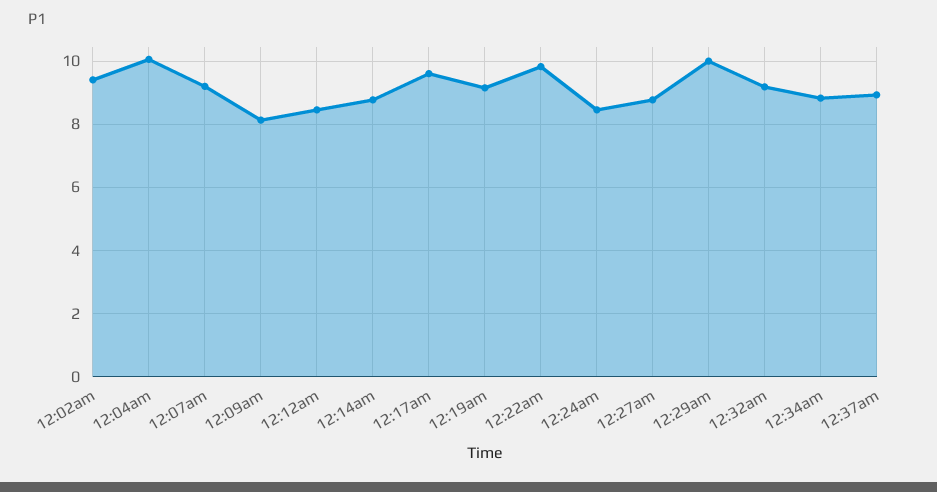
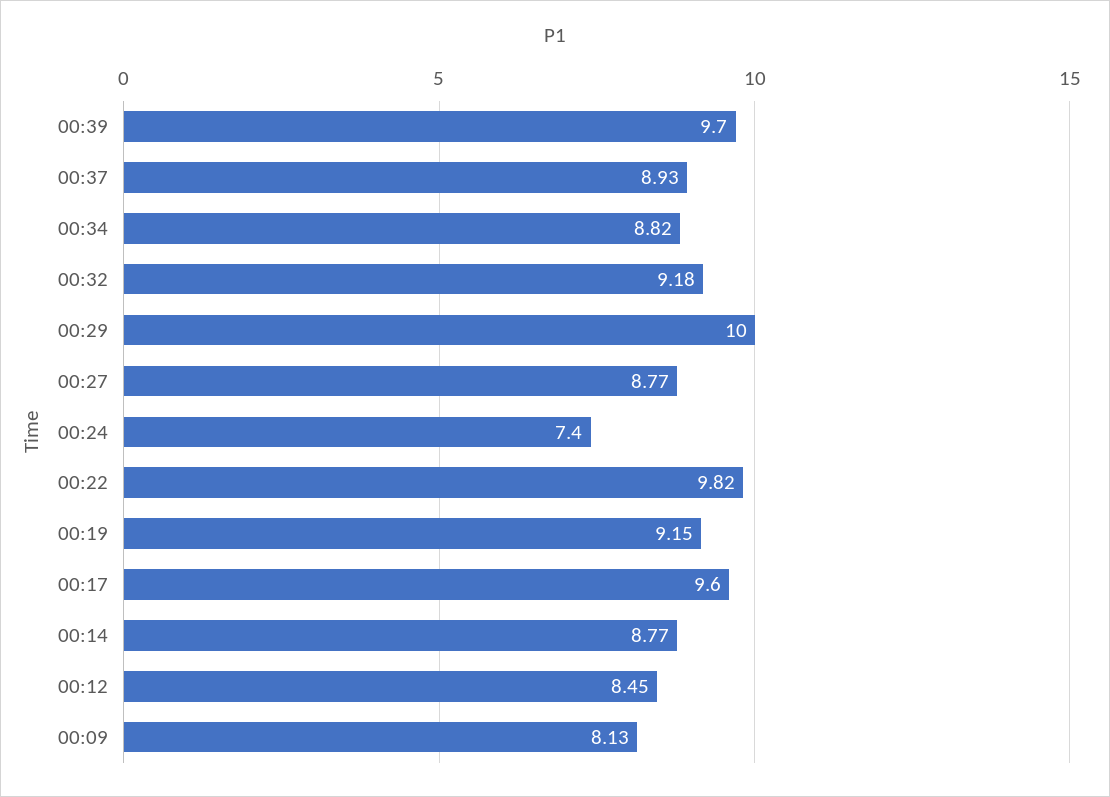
12:02am: 9.4 -> none
12:04am: 10 -> none
12:07am: 9.2 -> none
12:24am: 8.4 -> 7.4
00:39: none -> 9.7

